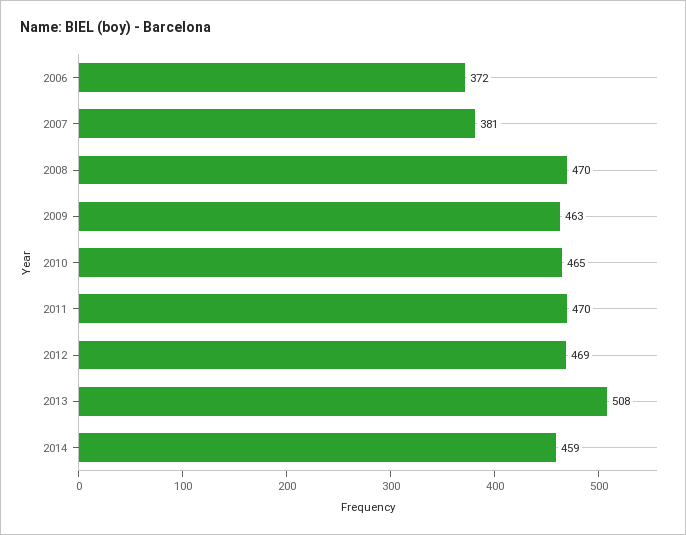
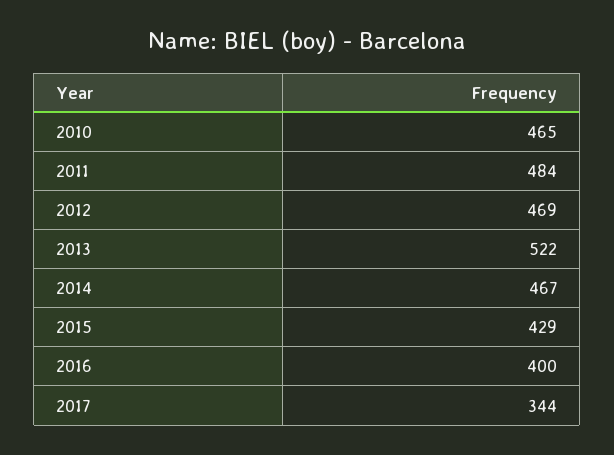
2006: 372 -> none
2007: 381 -> none
2008: 470 -> none
2009: 463 -> none
2011: 470 -> 484
2013: 508 -> 522
2014: 459 -> 467
2015: none -> 429
2016: none -> 400
2017: none -> 344

